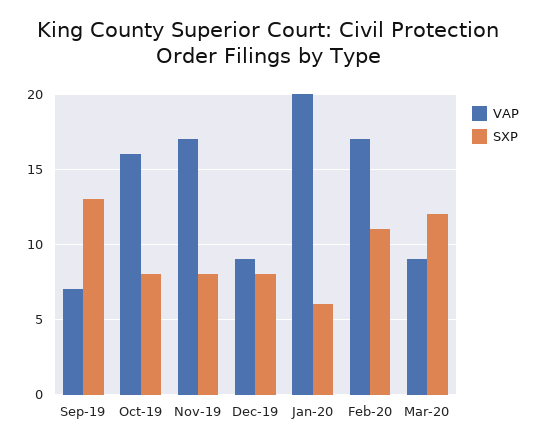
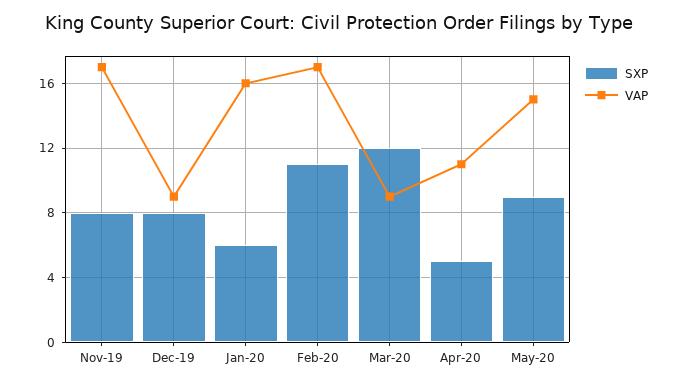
VAP, Sep-19: 7 -> none
SXP, Sep-19: 13 -> none
VAP, Oct-19: 16 -> none
SXP, Oct-19: 8 -> none
VAP, Jan-20: 20 -> 16
SXP, Apr-20: none -> 5
VAP, Apr-20: none -> 11
SXP, May-20: none -> 9
VAP, May-20: none -> 15

